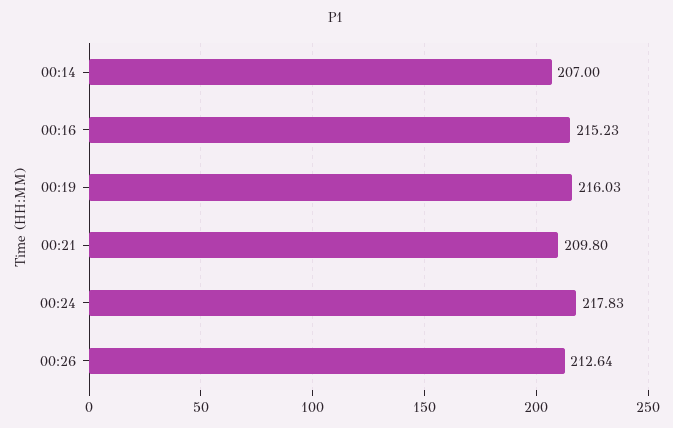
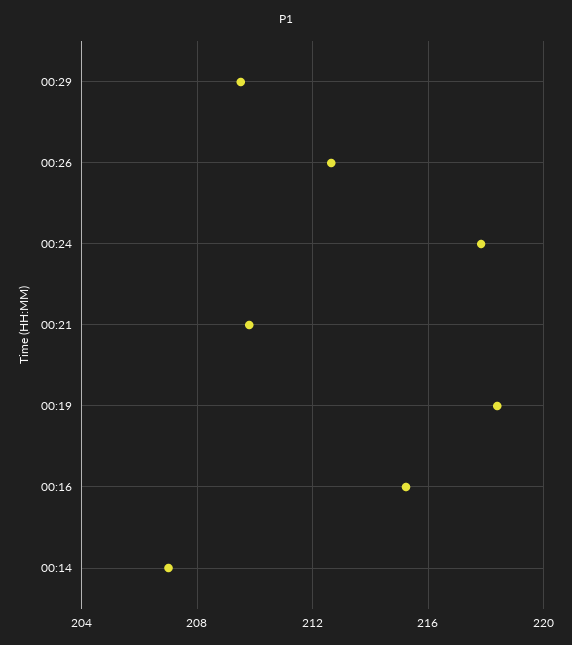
00:19: 216.03 -> 218.5
00:29: none -> 209.5

